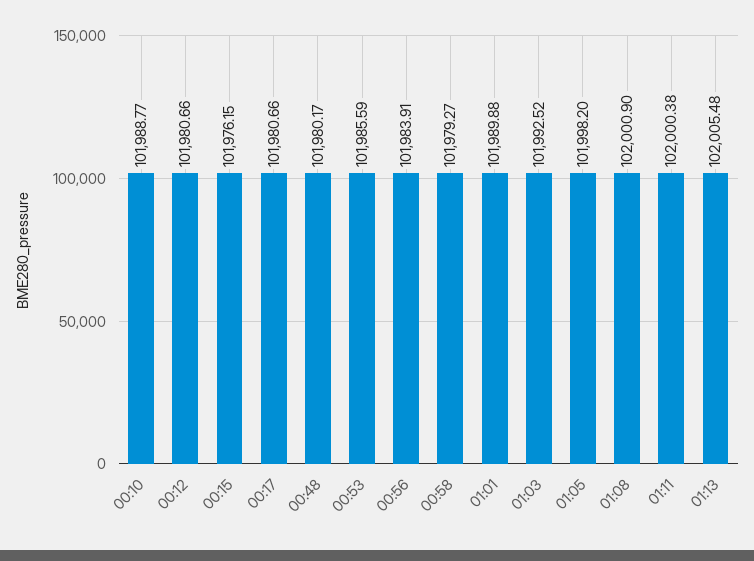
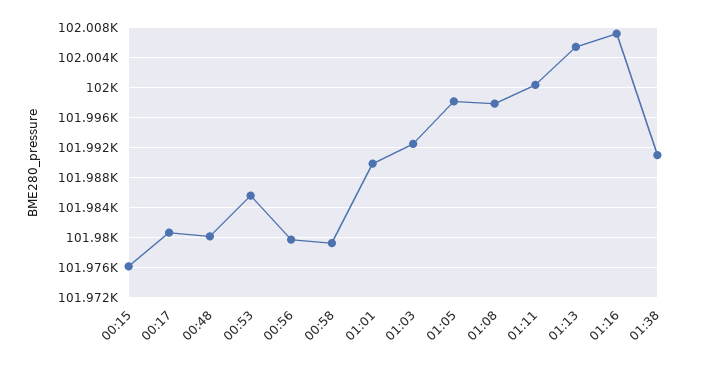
00:10: 101988.77 -> none
00:12: 101980.66 -> none
00:56: 101983.91 -> 101980
01:08: 102000.9 -> 101998
01:16: none -> 102007
01:38: none -> 101991

